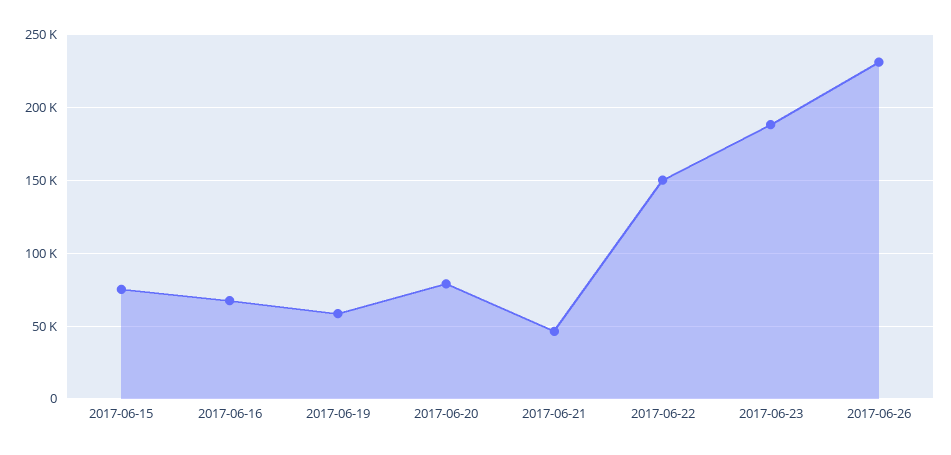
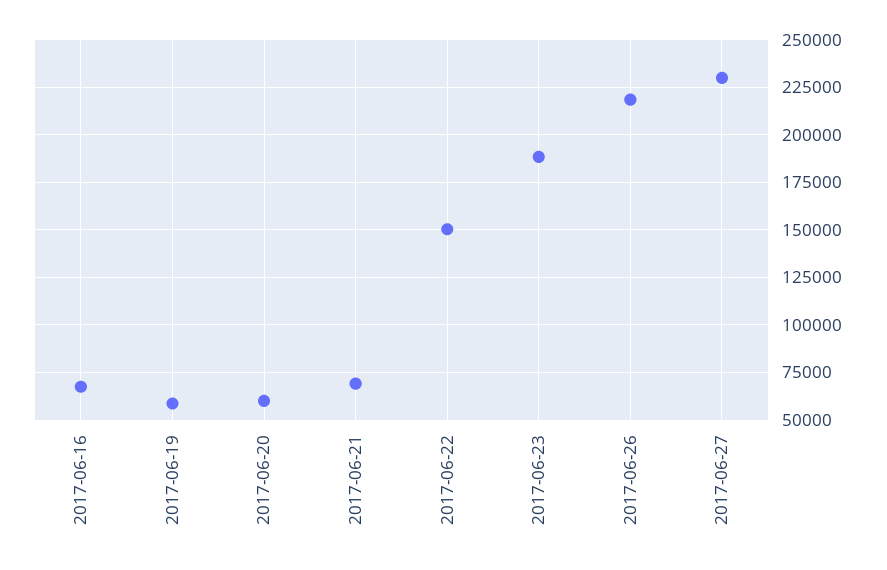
2017-06-15: 75000 -> none
2017-06-20: 80000 -> 60000
2017-06-21: 45000 -> 70000
2017-06-26: 230000 -> 220000
2017-06-27: none -> 230000

